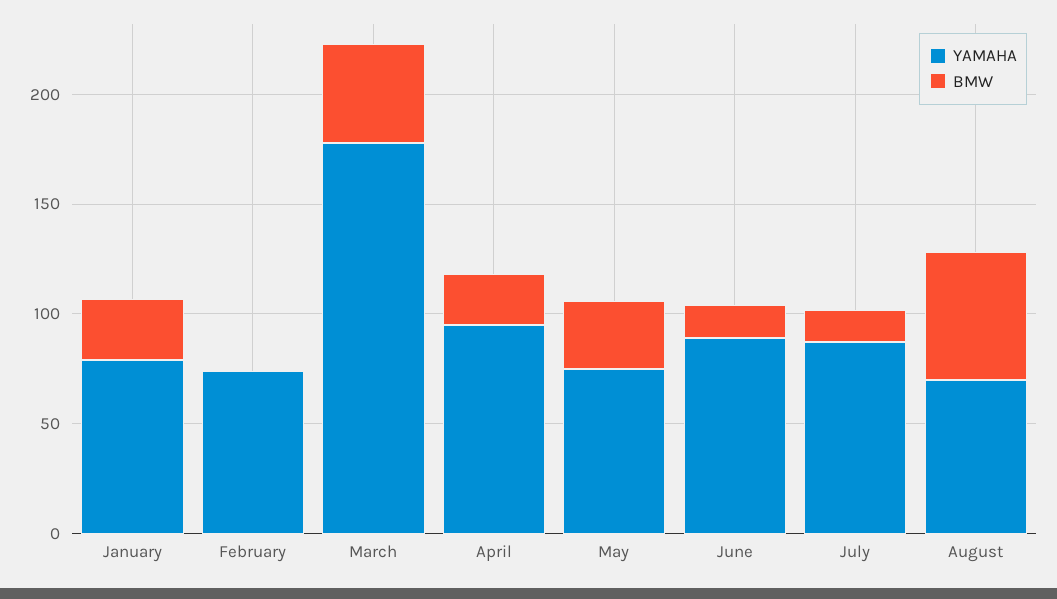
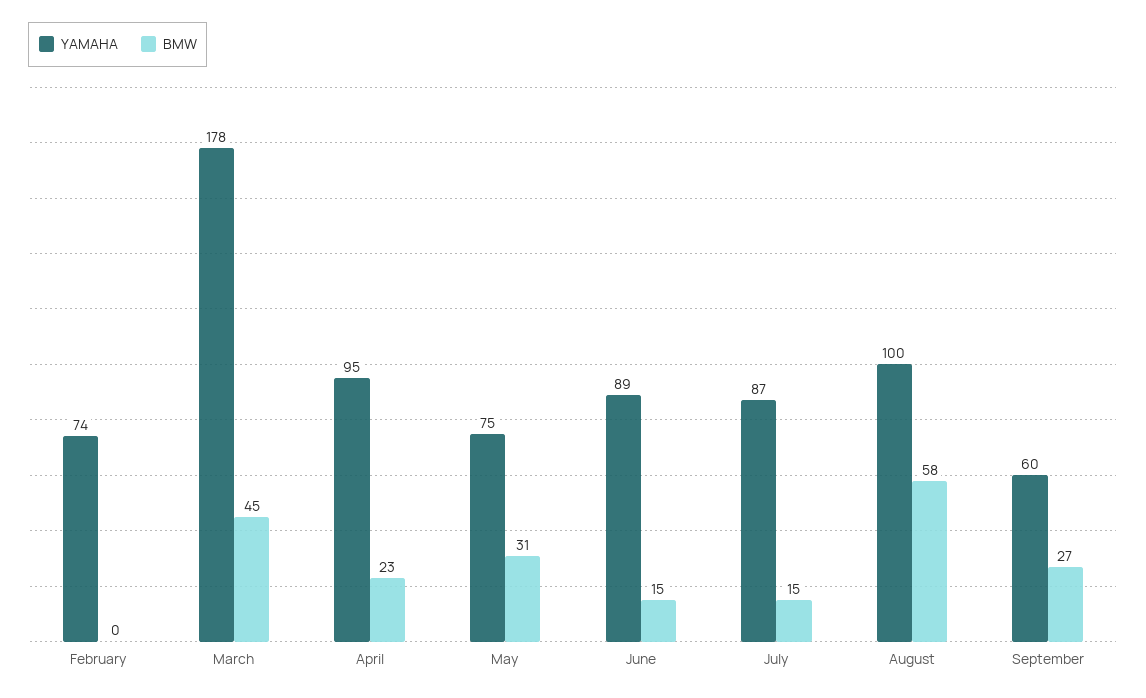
YAMAHA, January: 80 -> none
BMW, January: 30 -> none
YAMAHA, August: 70 -> 100
YAMAHA, September: none -> 60
BMW, September: none -> 27

